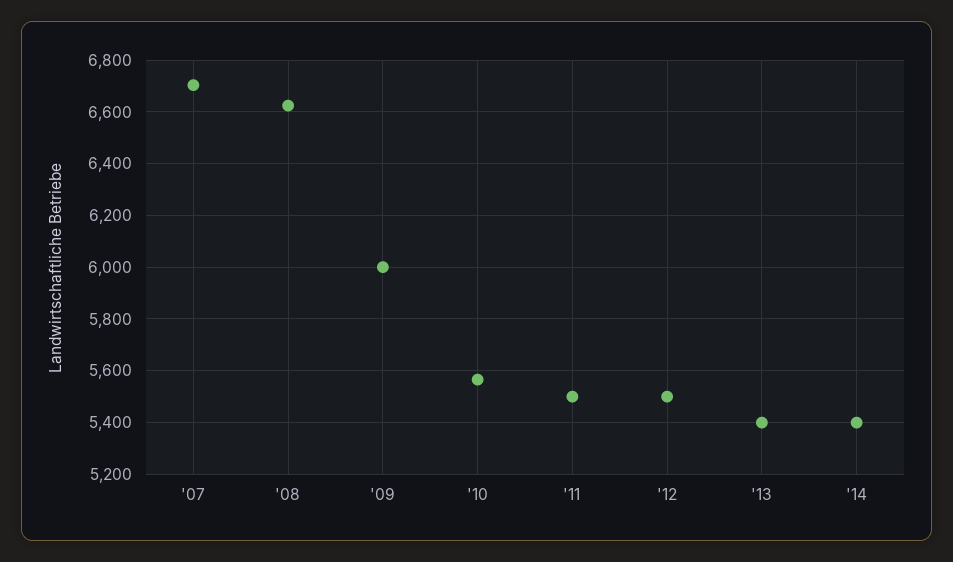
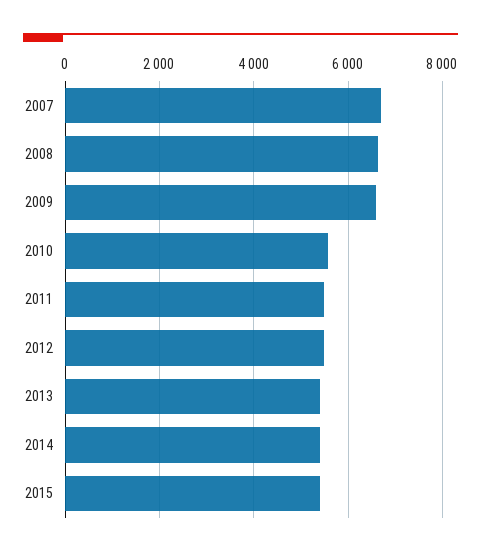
'09: 6000 -> 6600
2015: none -> 5400

